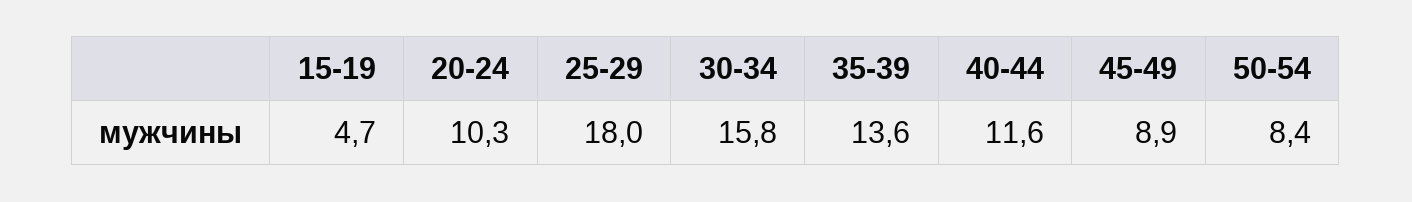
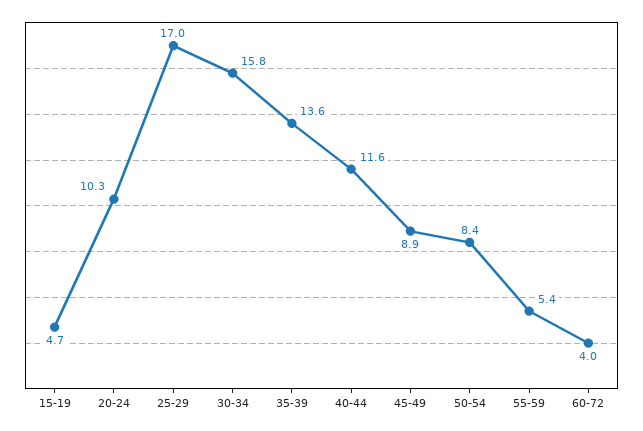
25-29: 18 -> 17
55-59: none -> 5.4
60-72: none -> 4

